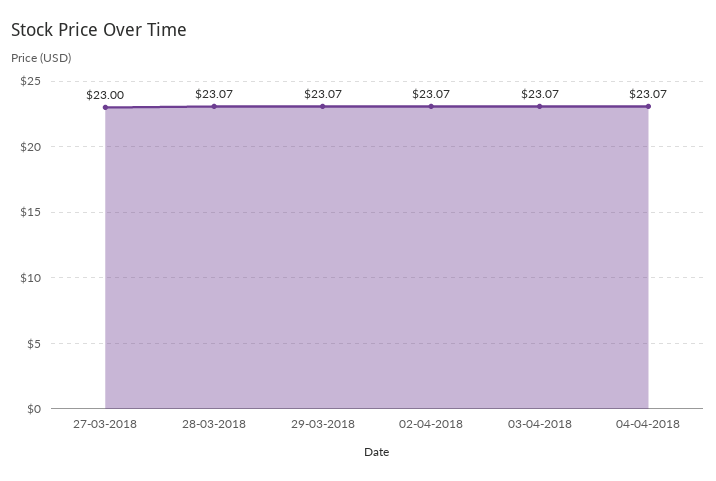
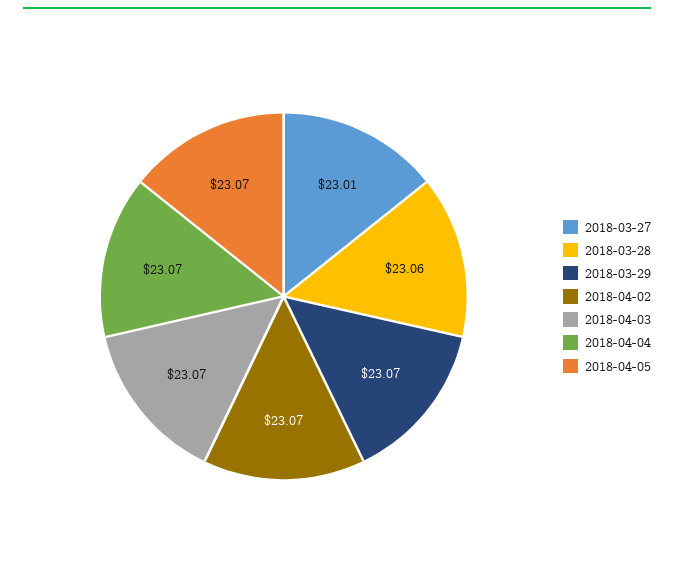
27-03-2018: 23 -> 23.01
28-03-2018: 23.07 -> 23.06
2018-04-05: none -> 23.07

